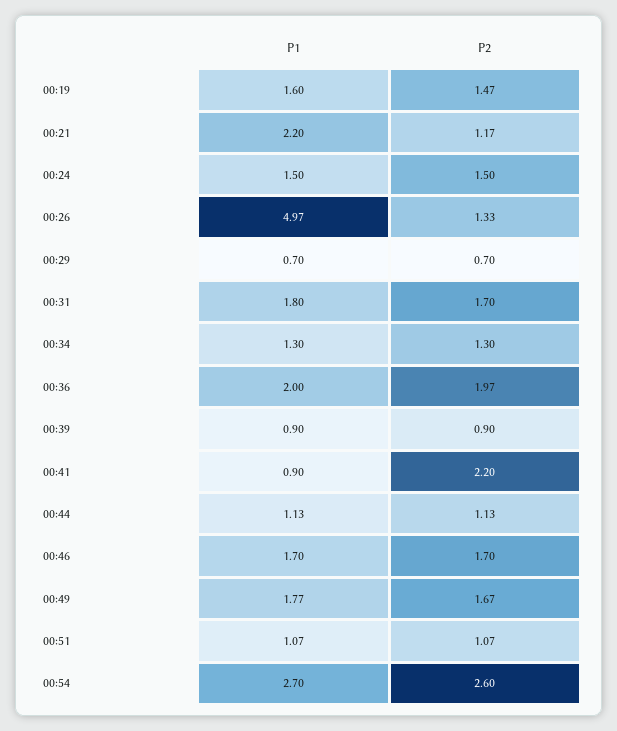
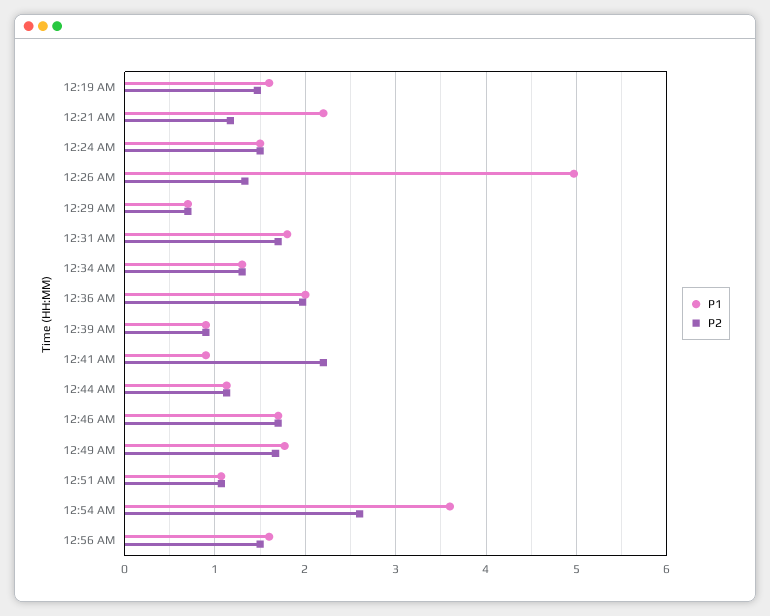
P1, 00:54: 2.7 -> 3.6
P1, 12:56 AM: none -> 1.6
P2, 12:56 AM: none -> 1.5

